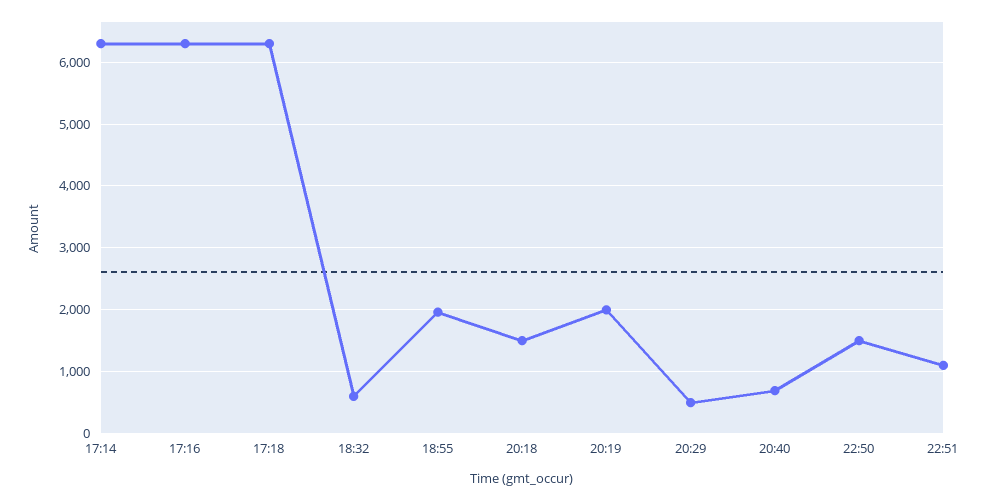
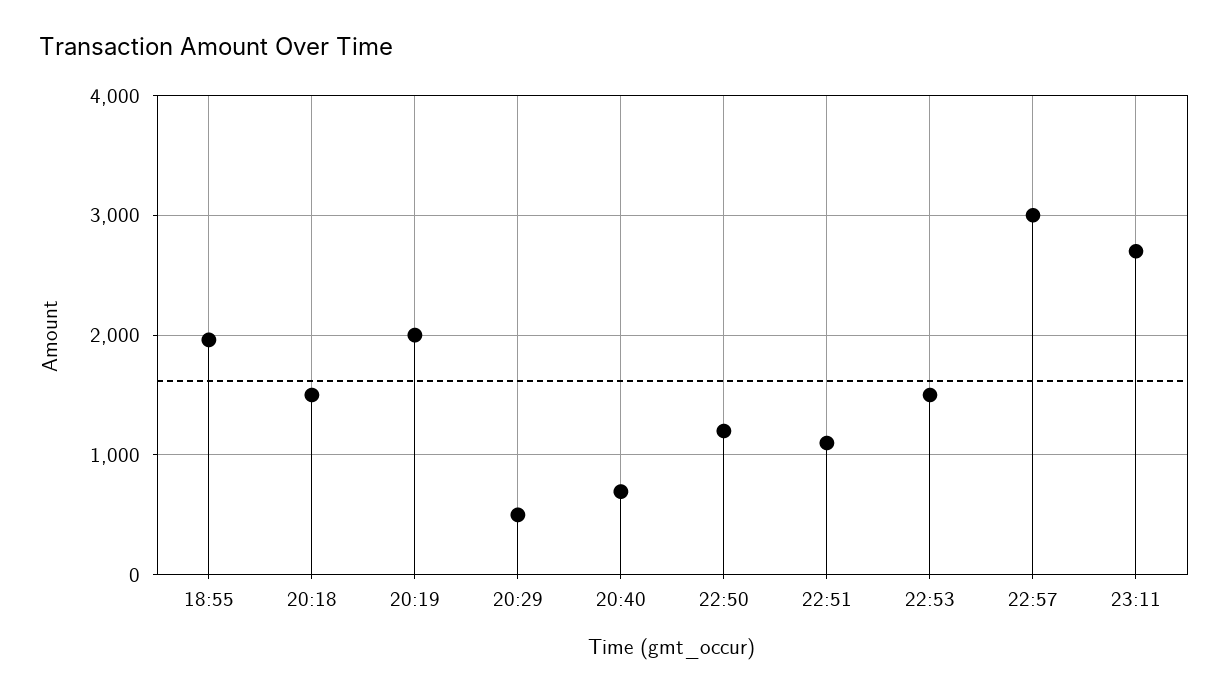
17:14: 6300 -> none
17:16: 6300 -> none
17:18: 6300 -> none
18:32: 600 -> none
22:50: 1500 -> 1200
22:53: none -> 1500
22:57: none -> 3000
23:11: none -> 2700

